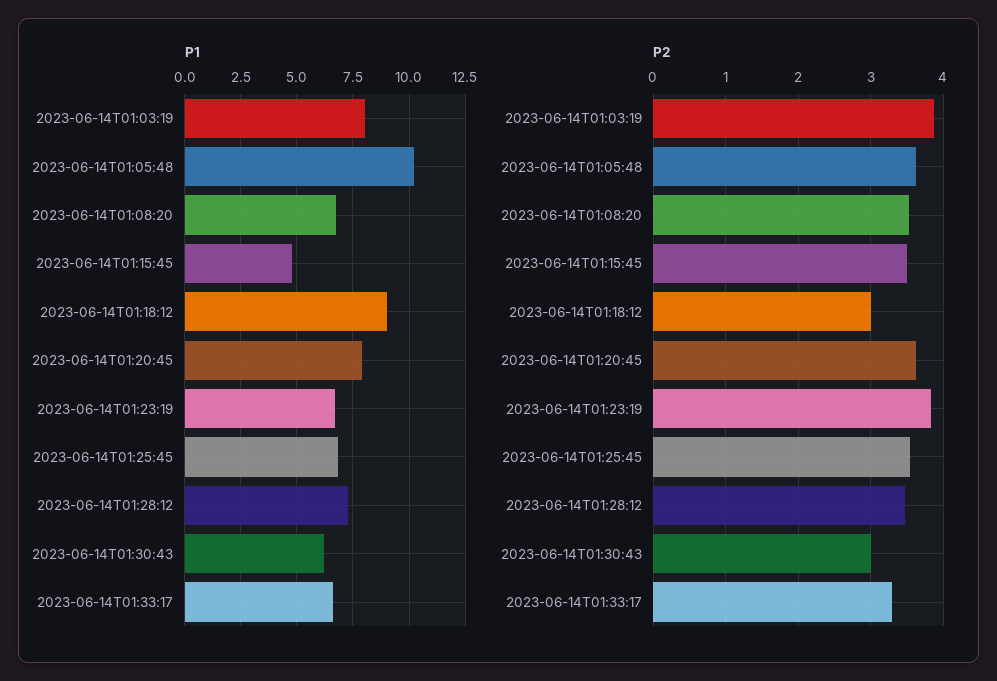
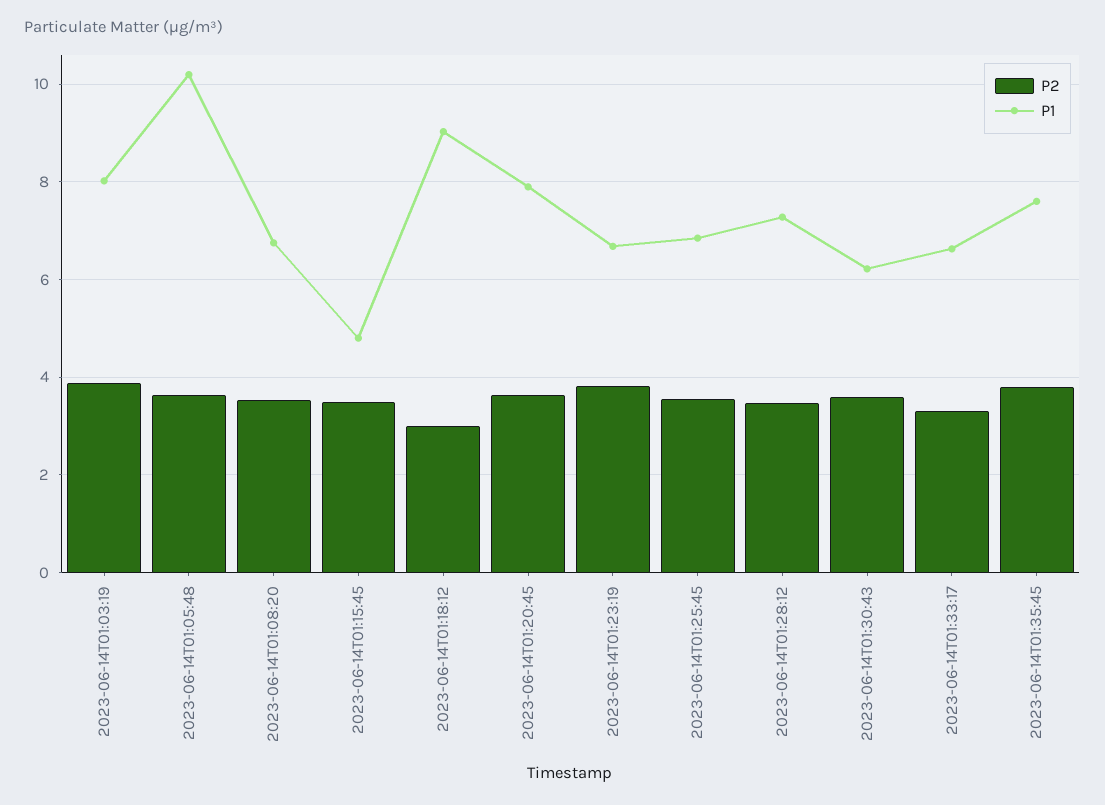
P2, 2023-06-14T01:30:43: 3 -> 3.6
P2, 2023-06-14T01:35:45: none -> 3.8
P1, 2023-06-14T01:35:45: none -> 7.6

